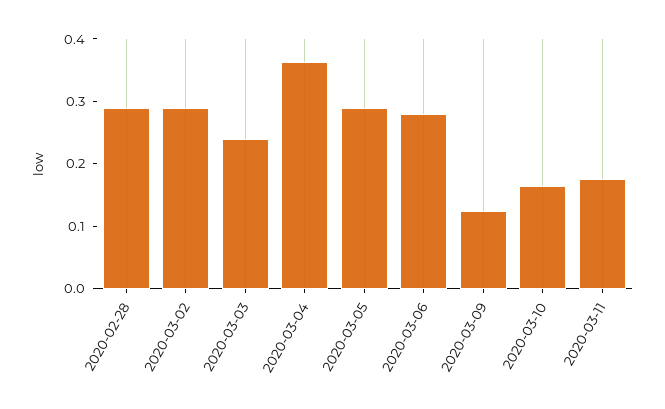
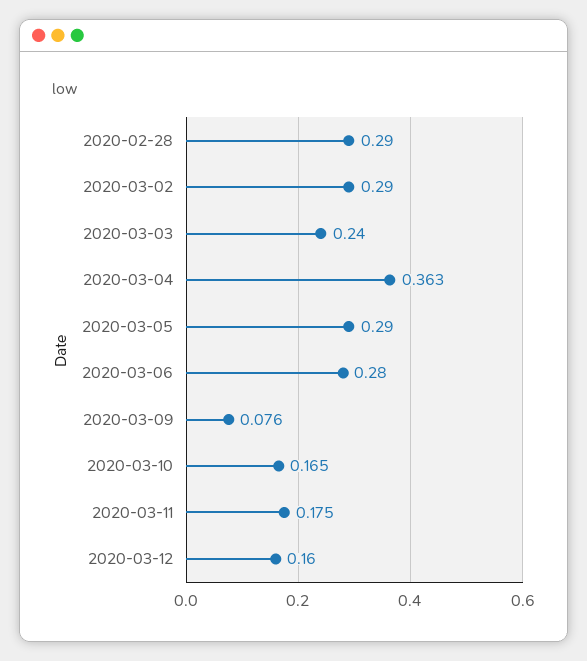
2020-03-09: 0.12 -> 0.076
2020-03-12: none -> 0.16

